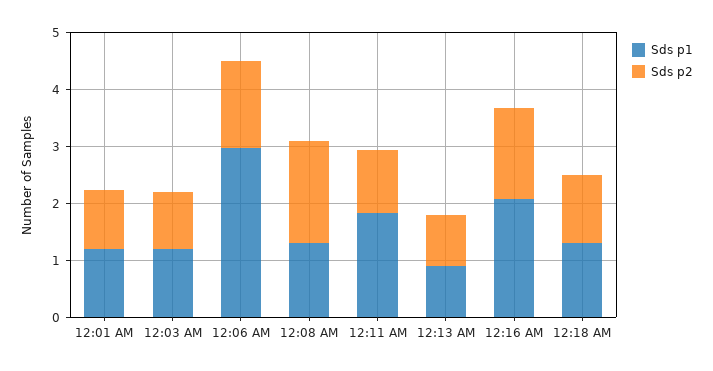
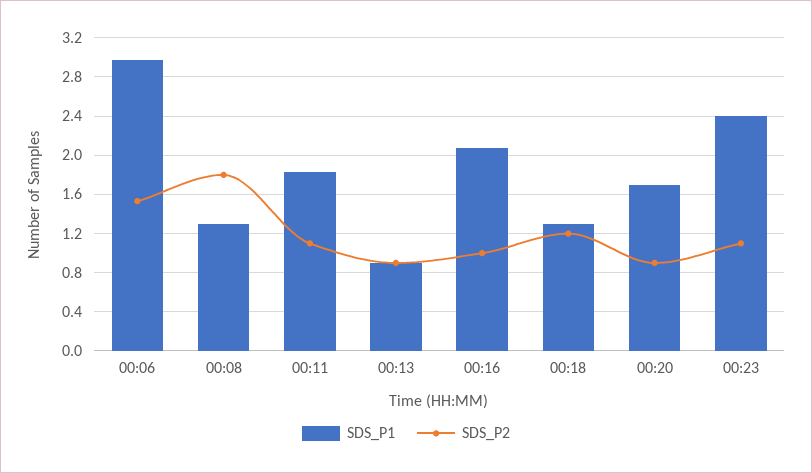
Sds p1, 12:01 AM: 1.2 -> none
Sds p2, 12:01 AM: 1 -> none
Sds p1, 12:03 AM: 1.2 -> none
Sds p2, 12:03 AM: 1 -> none
Sds p2, 12:16 AM: 1.6 -> 1
Sds p1, 00:20: none -> 1.7
Sds p2, 00:20: none -> 0.9
Sds p1, 00:23: none -> 2.4
Sds p2, 00:23: none -> 1.1

